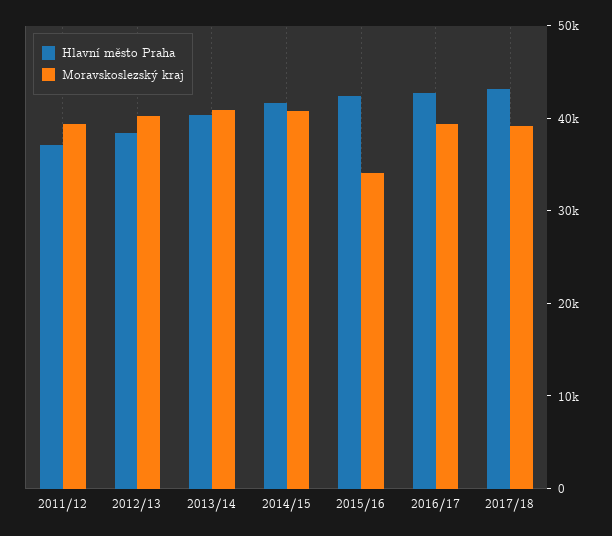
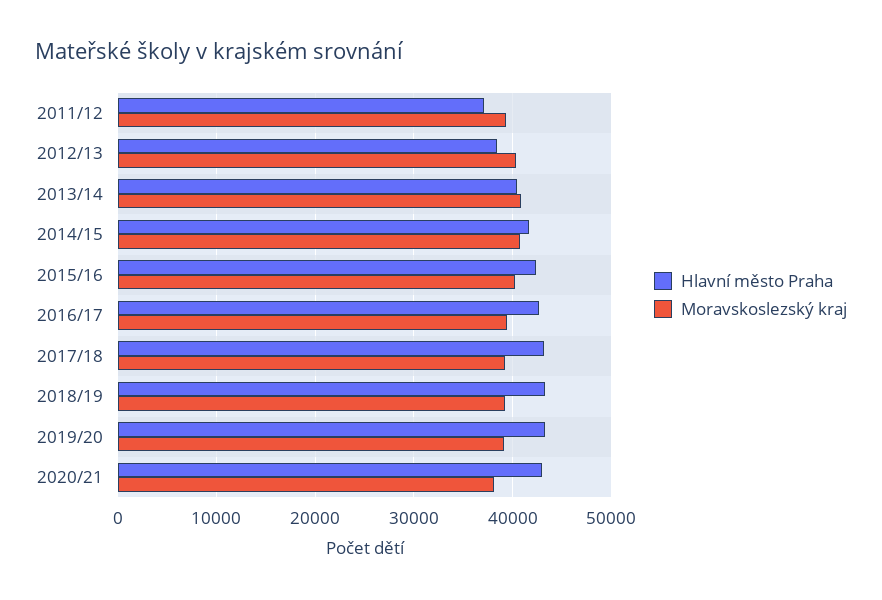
Moravskoslezský kraj, 2015/16: 34000 -> 40000
Hlavní město Praha, 2018/19: none -> 43000
Moravskoslezský kraj, 2018/19: none -> 39000
Hlavní město Praha, 2019/20: none -> 43000
Moravskoslezský kraj, 2019/20: none -> 39000
Hlavní město Praha, 2020/21: none -> 43000
Moravskoslezský kraj, 2020/21: none -> 38000

